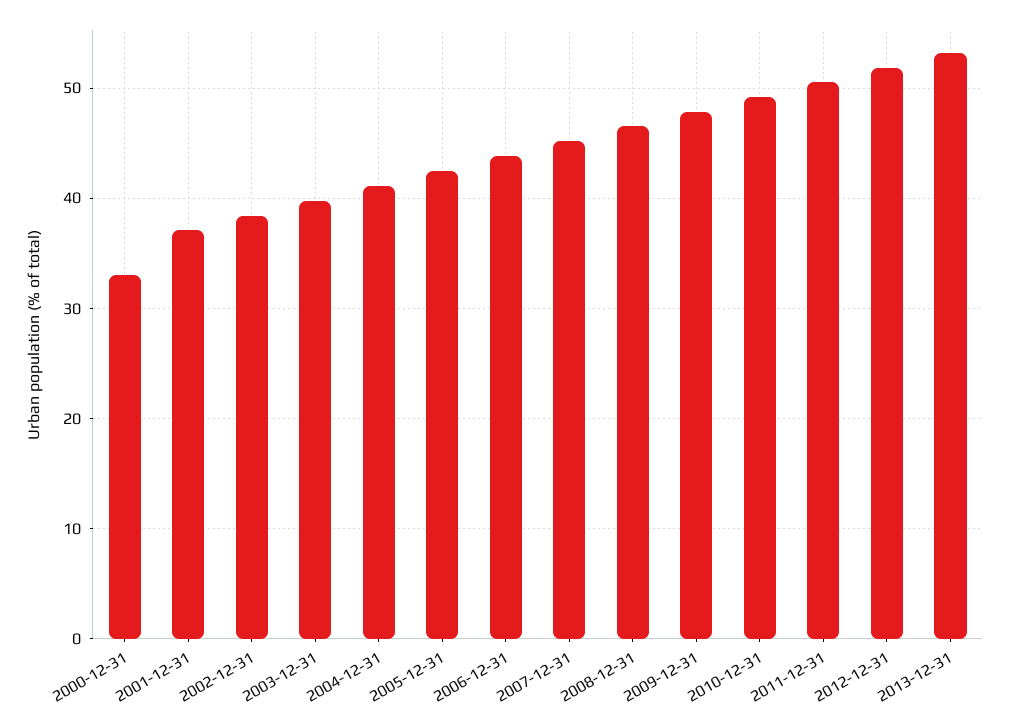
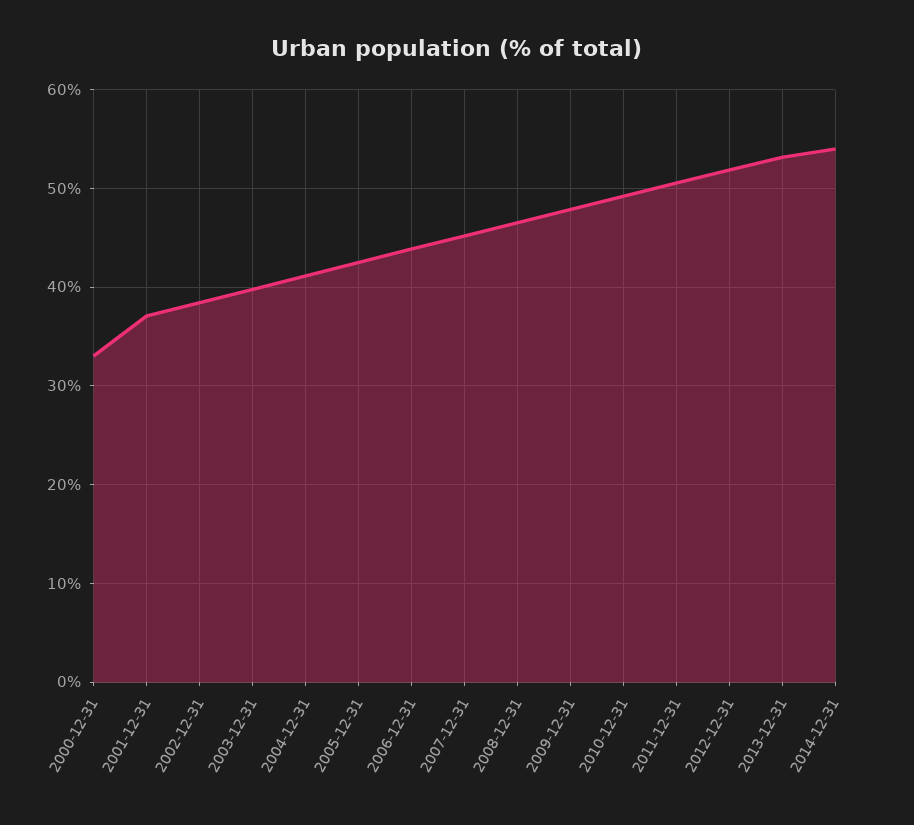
2014-12-31: none -> 54

